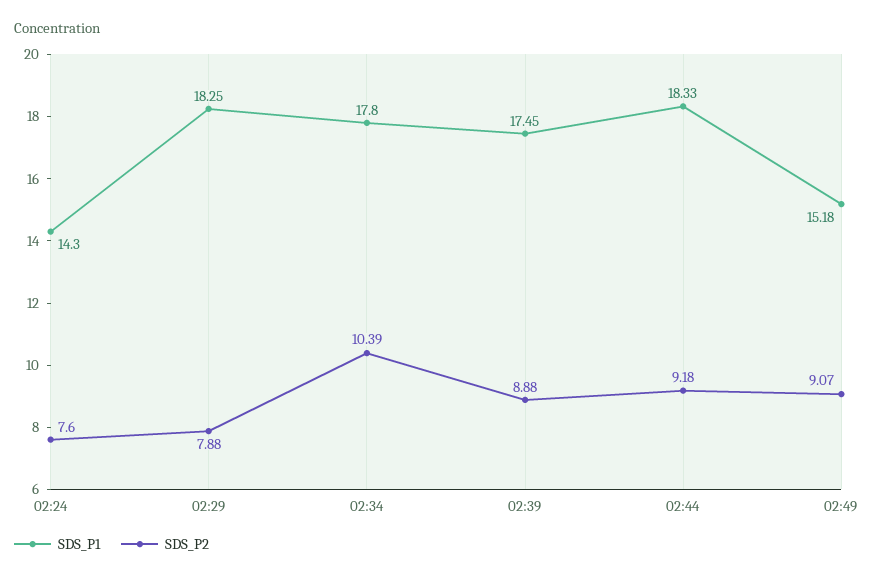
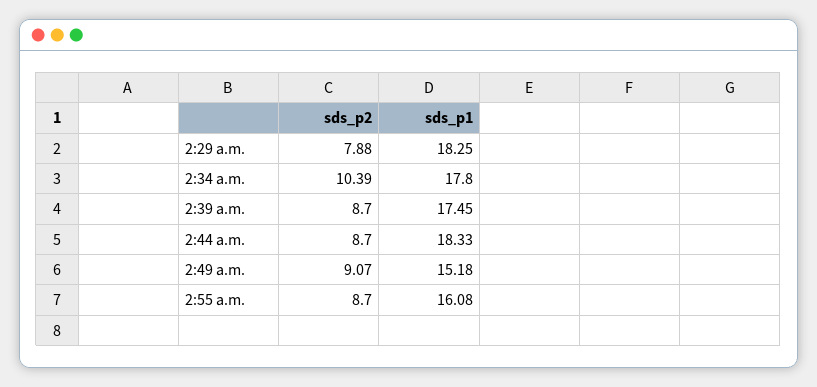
SDS_P1, 02:24: 14.3 -> none
SDS_P2, 02:24: 7.6 -> none
SDS_P2, 02:39: 8.88 -> 8.7
SDS_P2, 02:44: 9.18 -> 8.7
SDS_P2, 2:55 a.m.: none -> 8.7
SDS_P1, 2:55 a.m.: none -> 16.08

